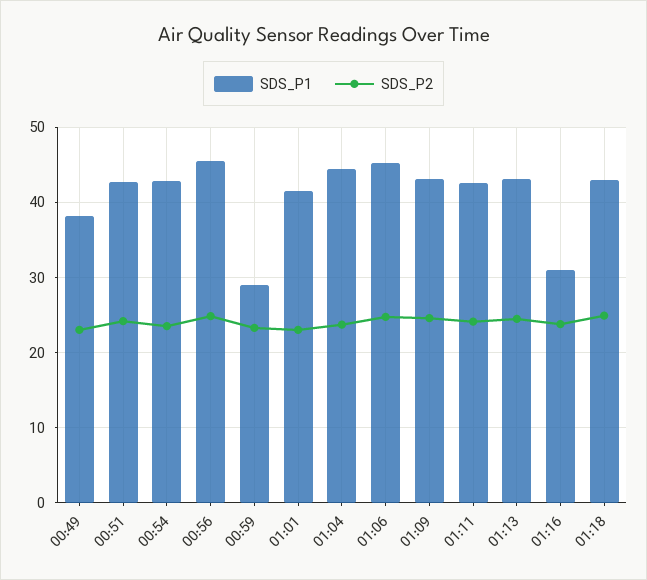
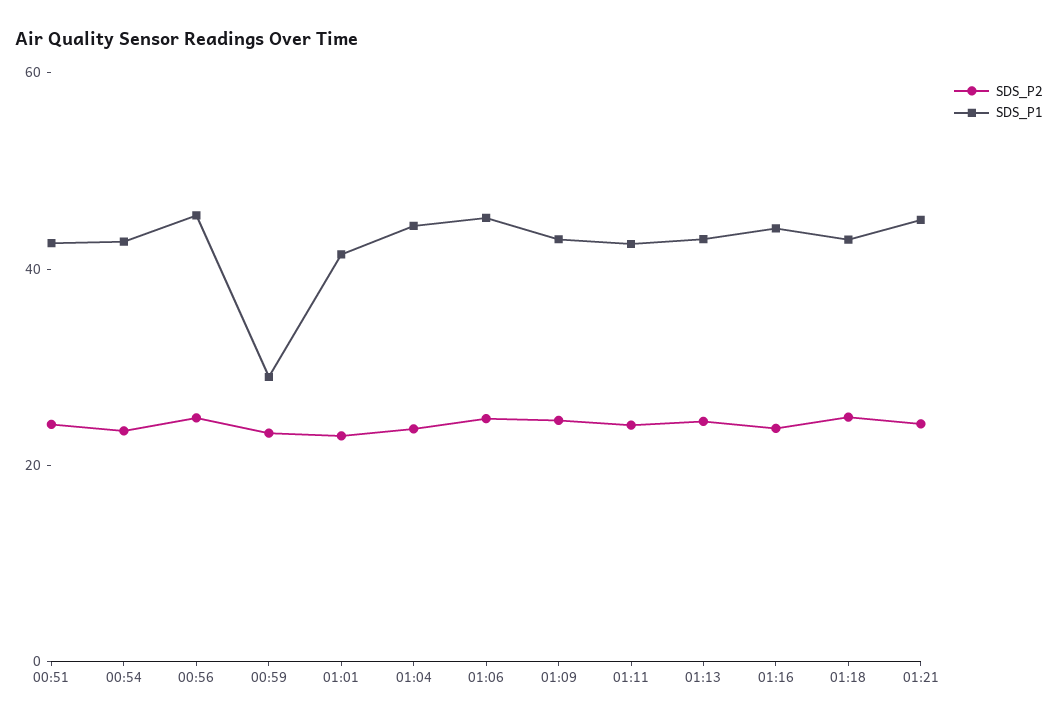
SDS_P1, 00:49: 38 -> none
SDS_P2, 00:49: 23 -> none
SDS_P1, 01:16: 31 -> 45
SDS_P2, 01:21: none -> 25
SDS_P1, 01:21: none -> 45

